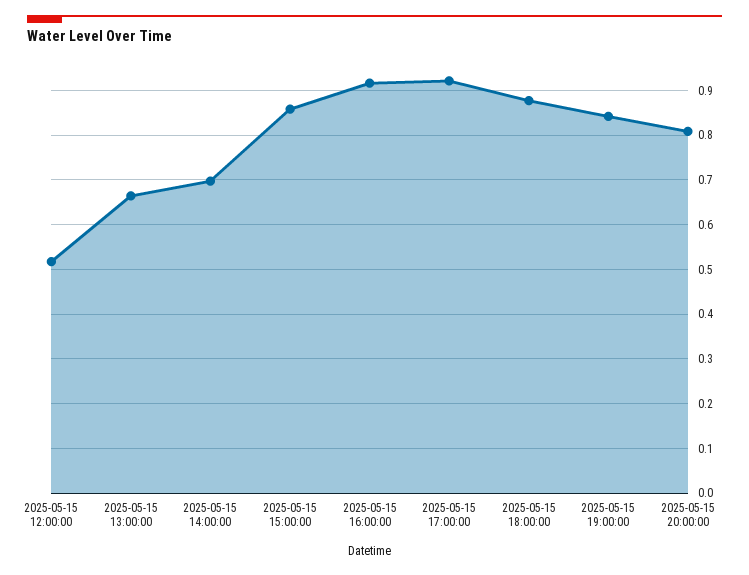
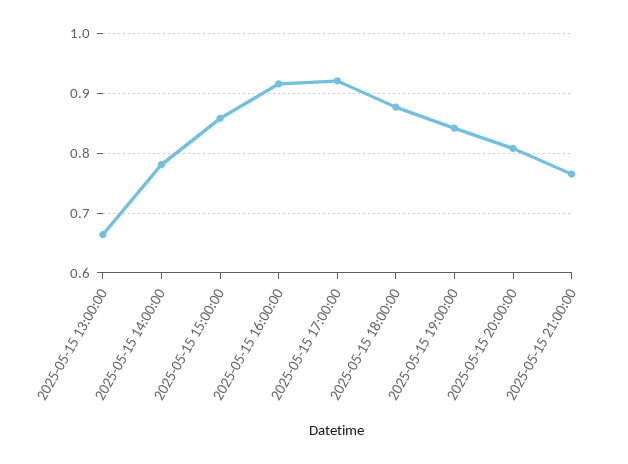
2025-05-15 12:00:00: 0.52 -> none
2025-05-15 14:00:00: 0.7 -> 0.78
2025-05-15 21:00:00: none -> 0.76

